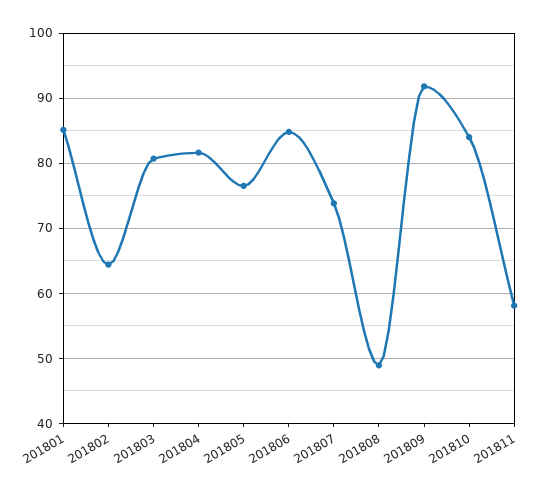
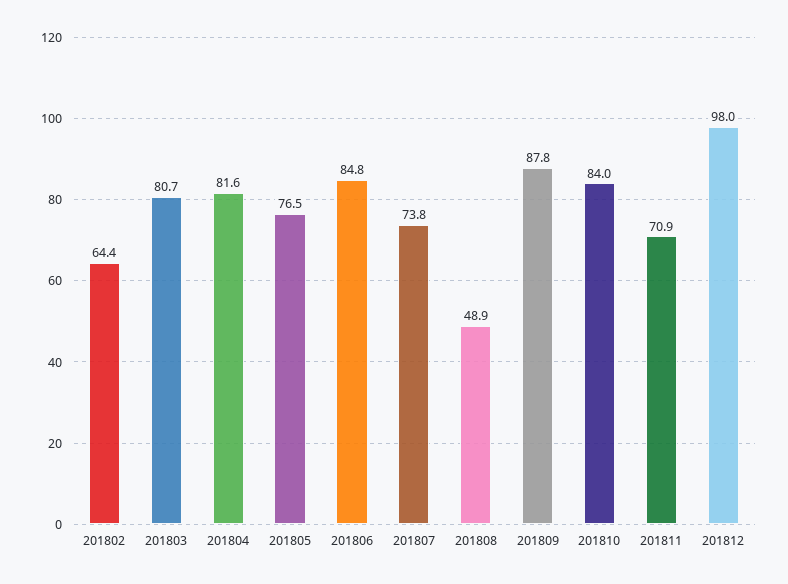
201801: 85 -> none
201809: 92 -> 87.8
201811: 58 -> 70.9
201812: none -> 98

